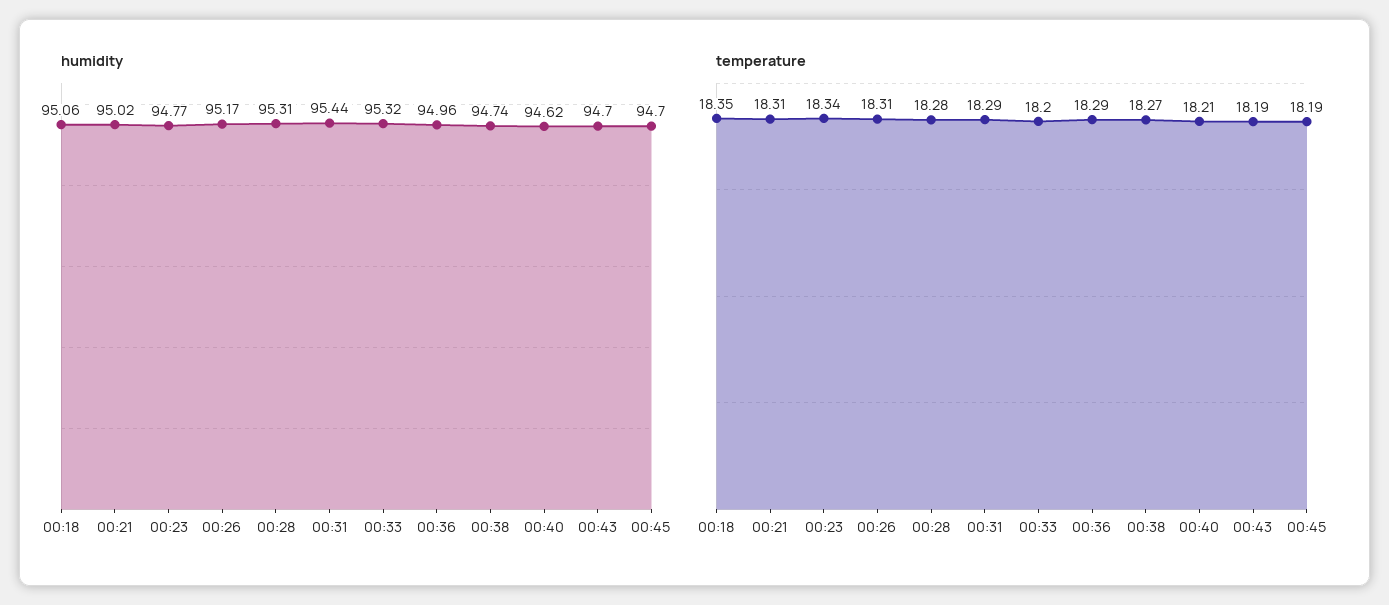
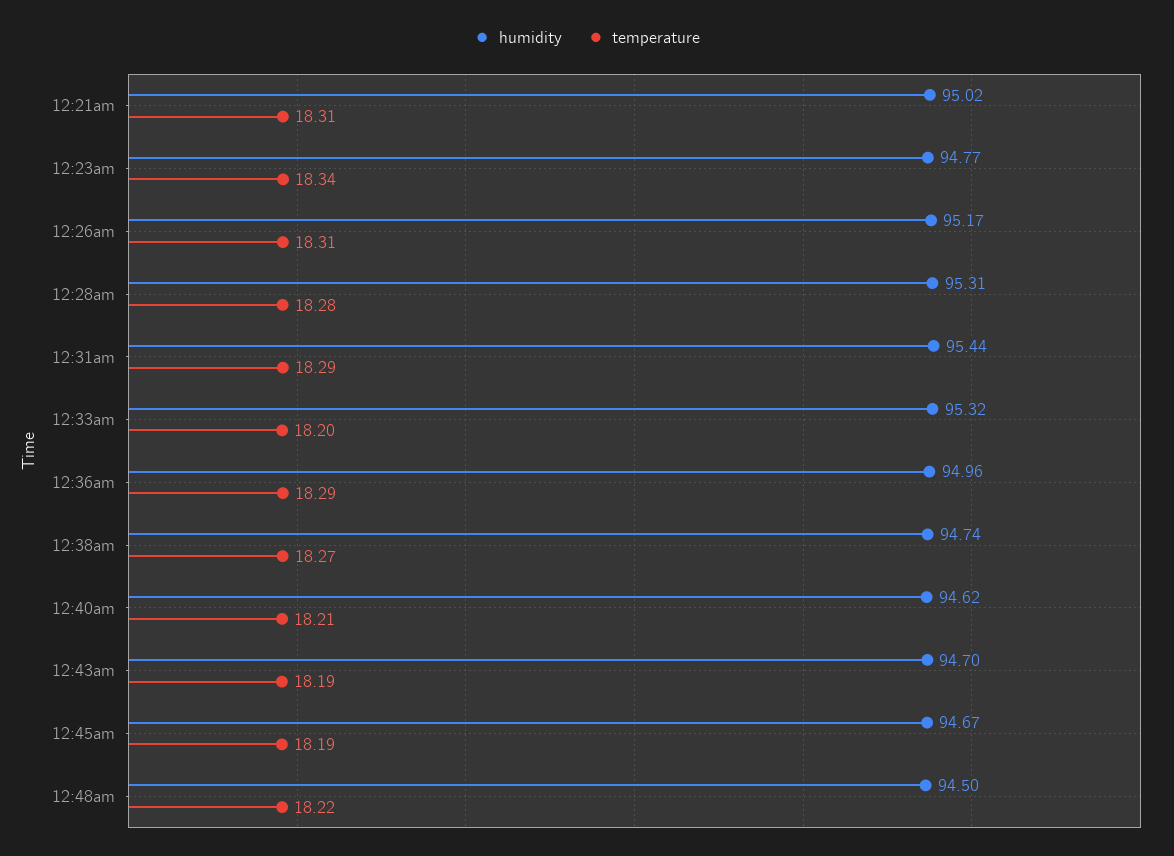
humidity, 00:18: 95.06 -> none
humidity, 00:45: 94.7 -> 94.67
temperature, 00:18: 18.35 -> none
humidity, 12:48am: none -> 94.5
temperature, 12:48am: none -> 18.22

